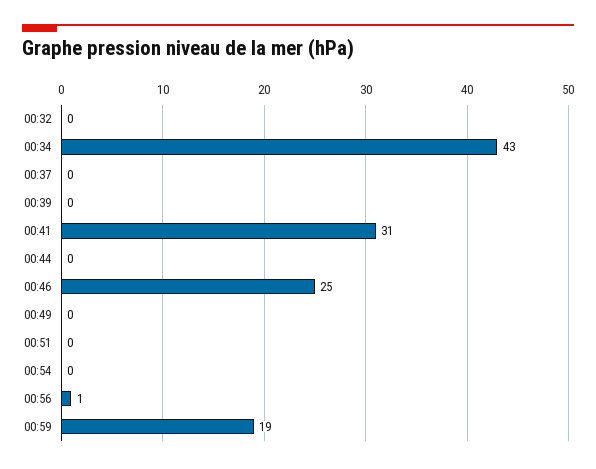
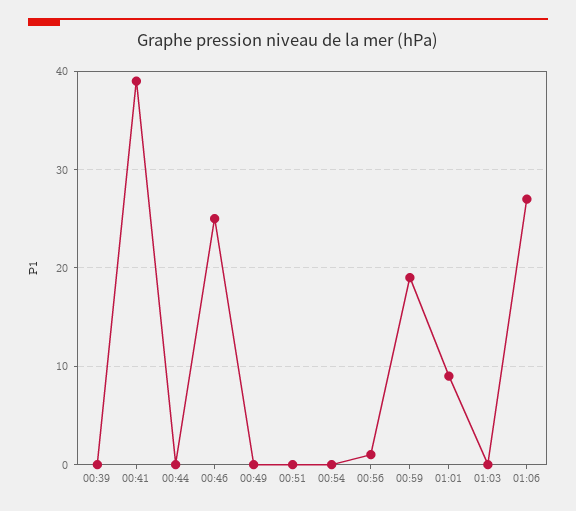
00:32: 0 -> none
00:34: 43 -> none
00:37: 0 -> none
00:41: 31 -> 39
01:01: none -> 9
01:03: none -> 0
01:06: none -> 27

